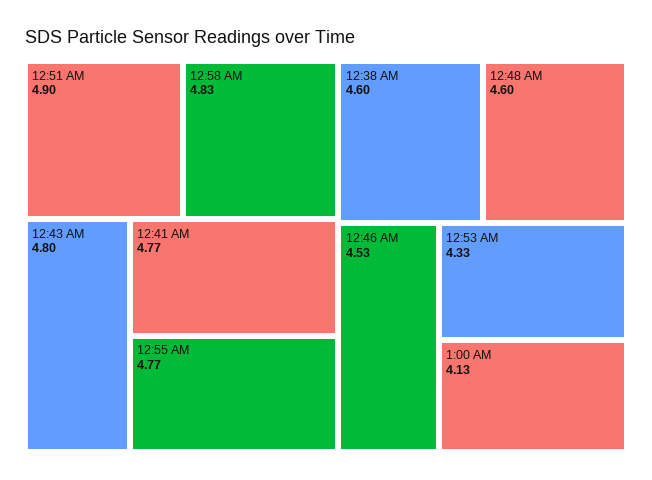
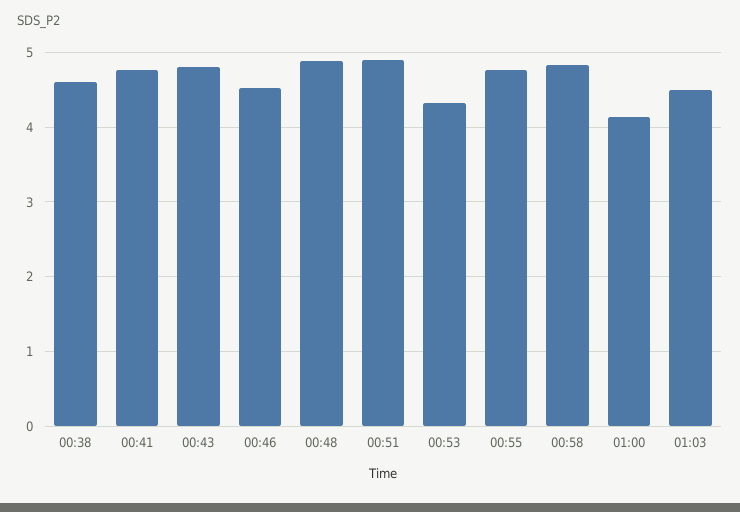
12:48 AM: 4.6 -> 4.9
01:03: none -> 4.5

